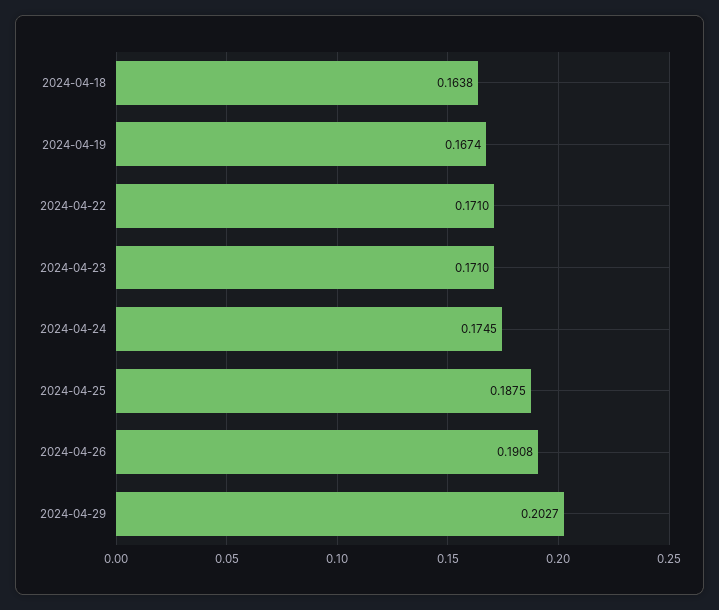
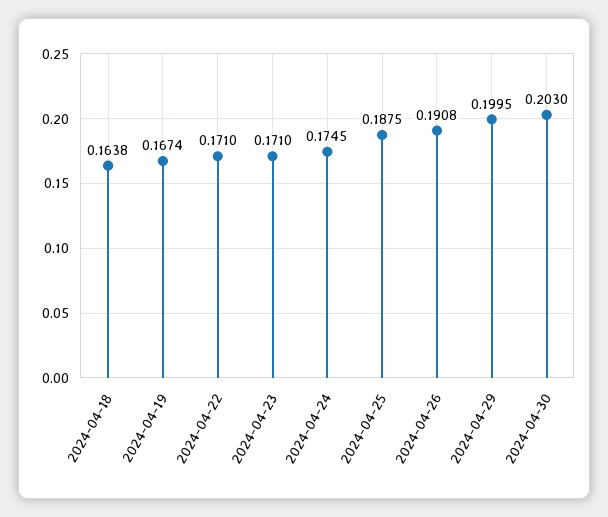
2024-04-29: 0.2027 -> 0.1995
2024-04-30: none -> 0.203

